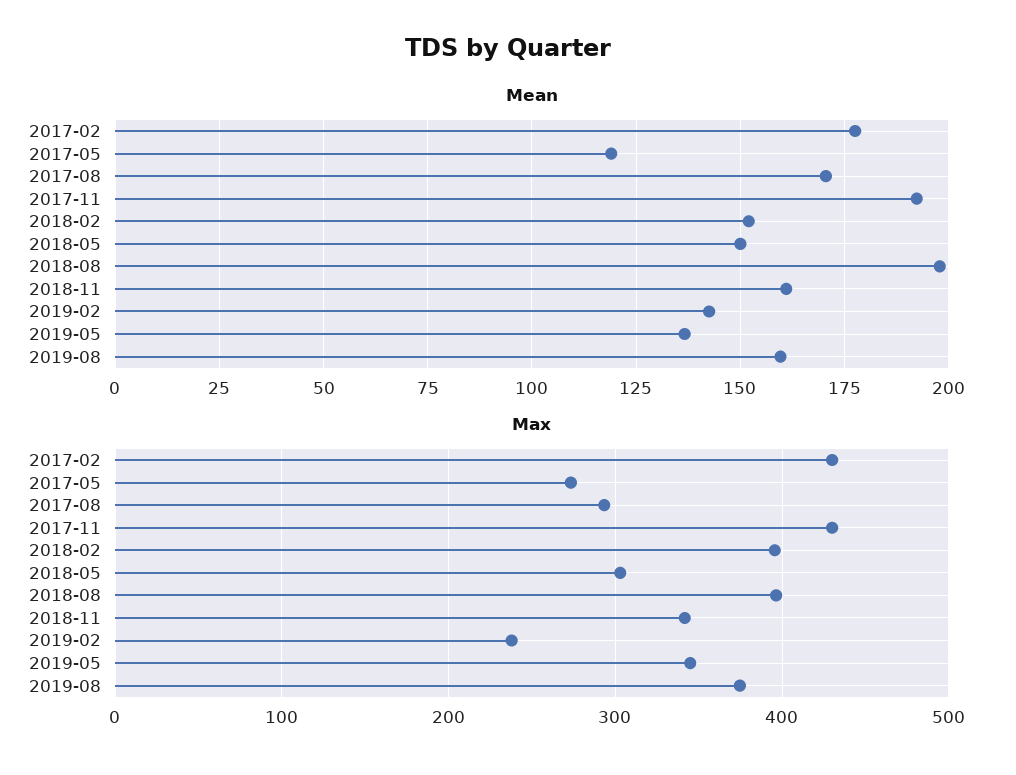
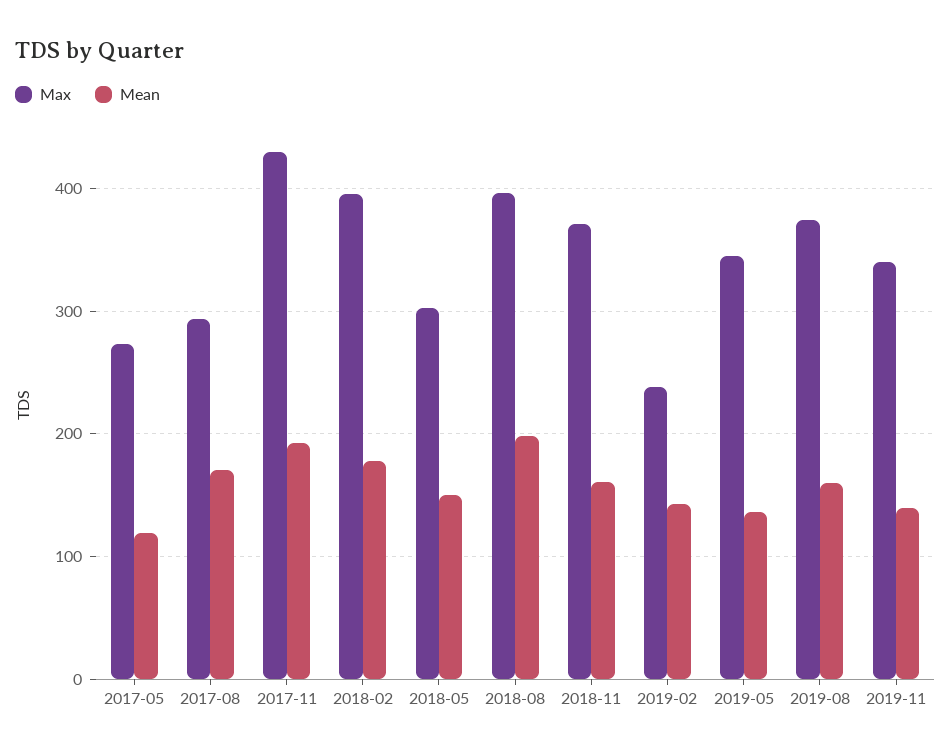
Mean, 2017-02: 177.5 -> none
Mean, 2018-02: 152.5 -> 180
Max, 2017-02: 430 -> none
Max, 2018-11: 340 -> 370
Max, 2019-11: none -> 340
Mean, 2019-11: none -> 140

